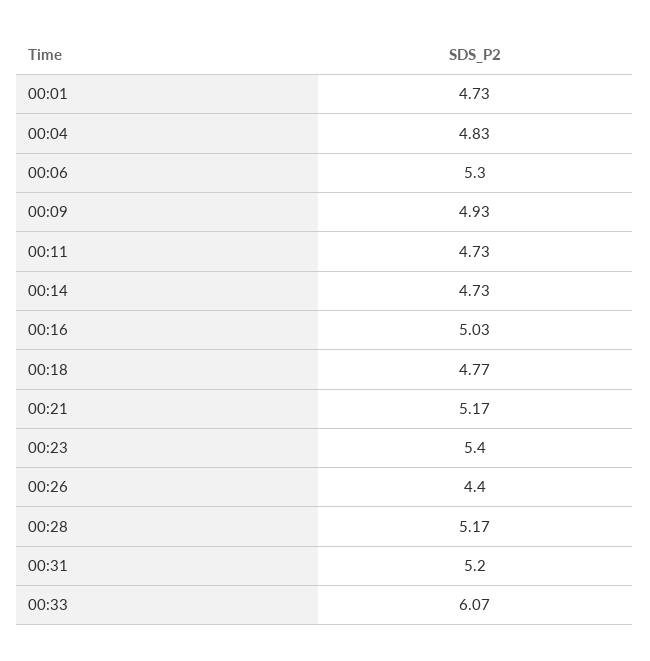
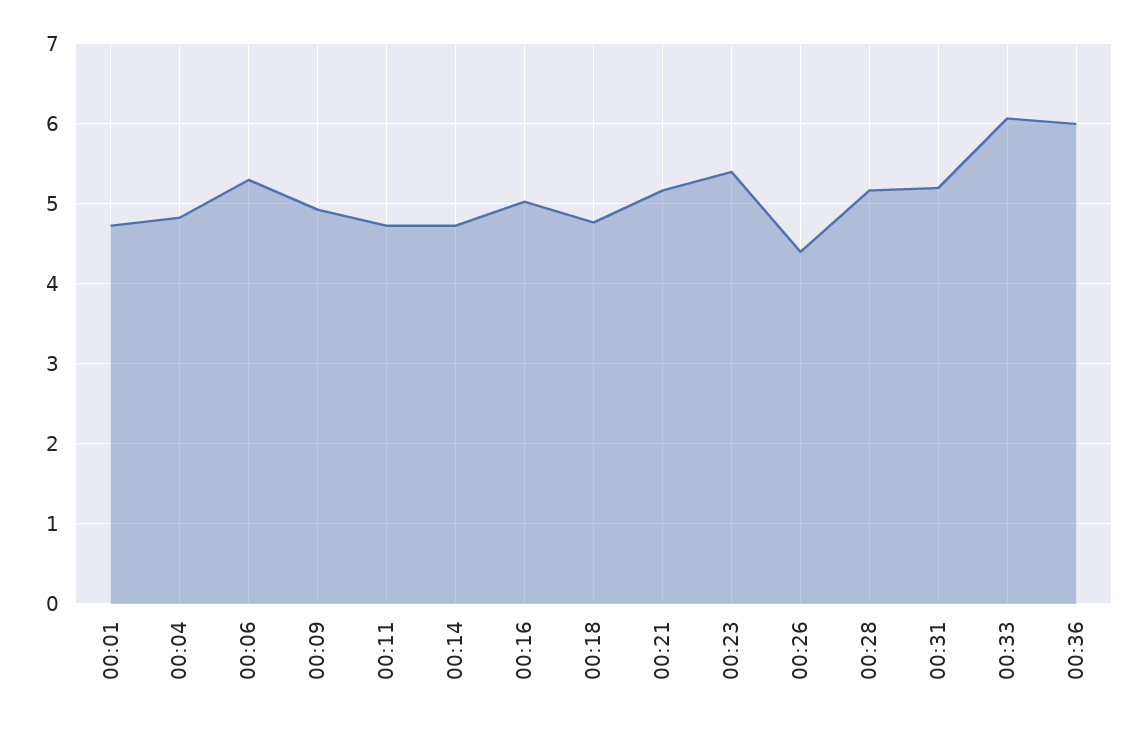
00:36: none -> 6

